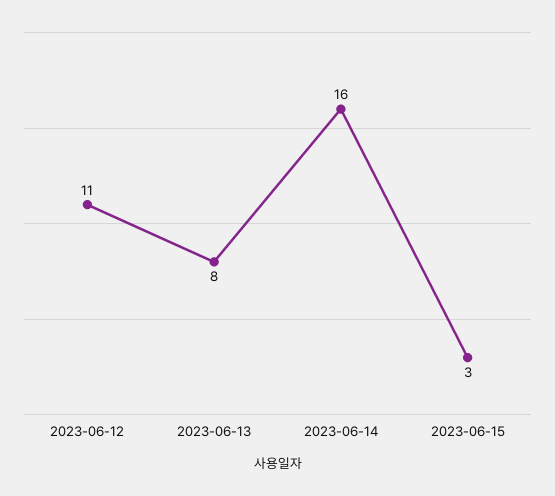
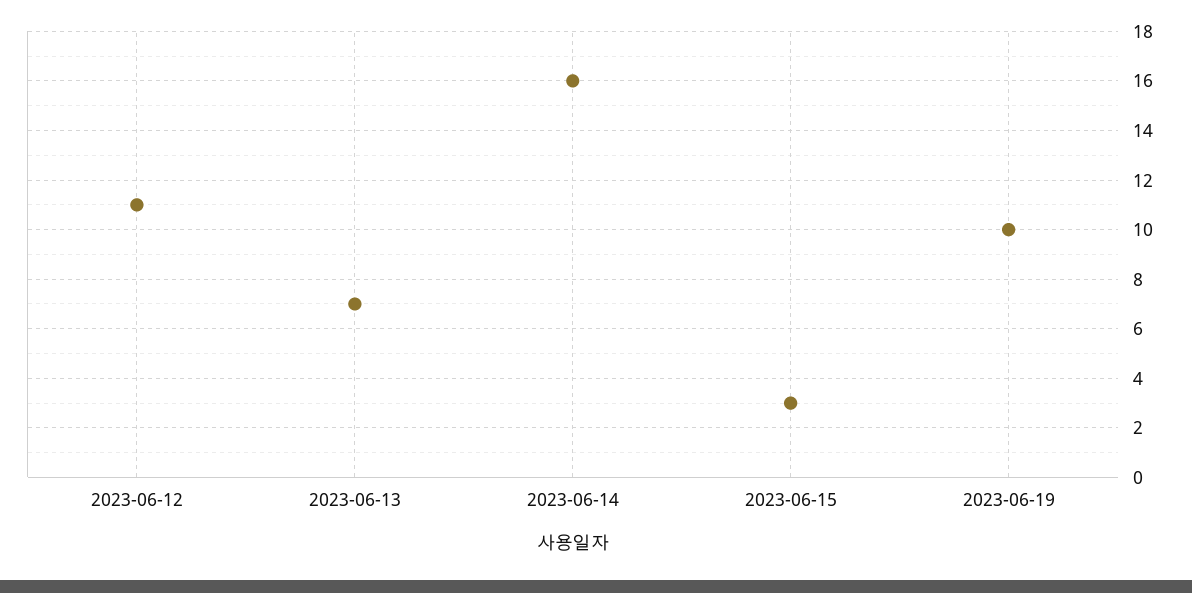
2023-06-13: 8 -> 7
2023-06-19: none -> 10

